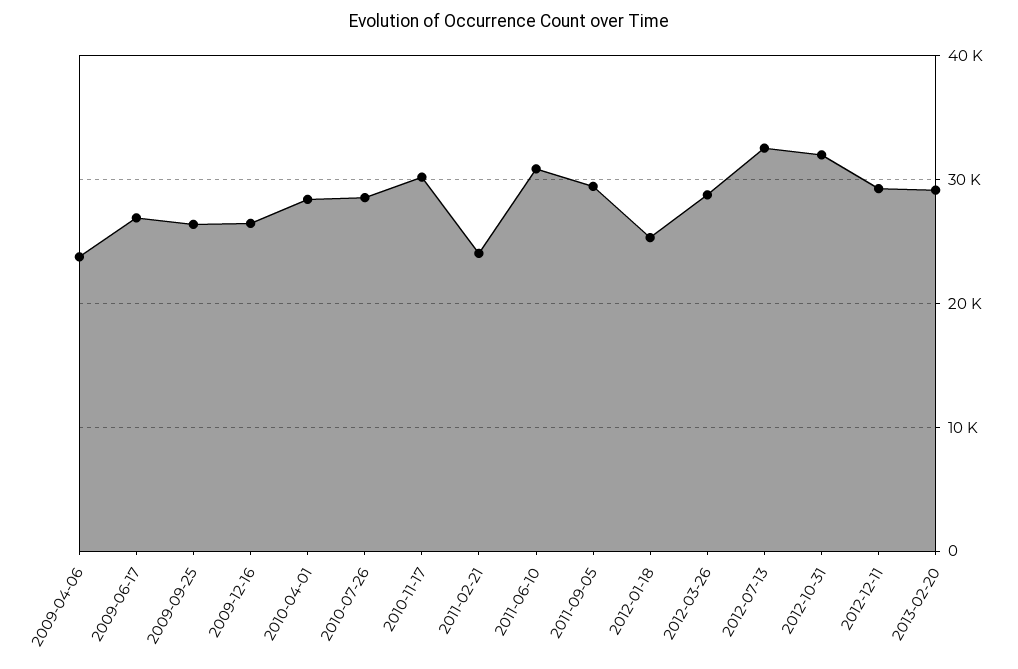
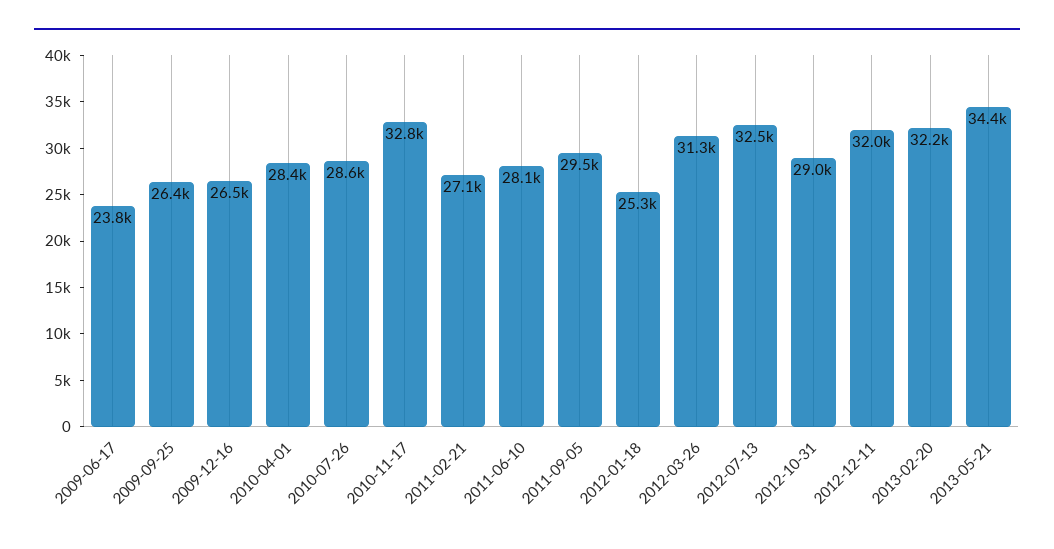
2009-04-06: 24000 -> none
2009-06-17: 27000 -> 23800
2010-11-17: 30000 -> 32800
2011-02-21: 24000 -> 27100
2011-06-10: 31000 -> 28100
2012-03-26: 29000 -> 31300
2012-10-31: 32000 -> 29000
2012-12-11: 29000 -> 32000
2013-02-20: 29000 -> 32200
2013-05-21: none -> 34400

